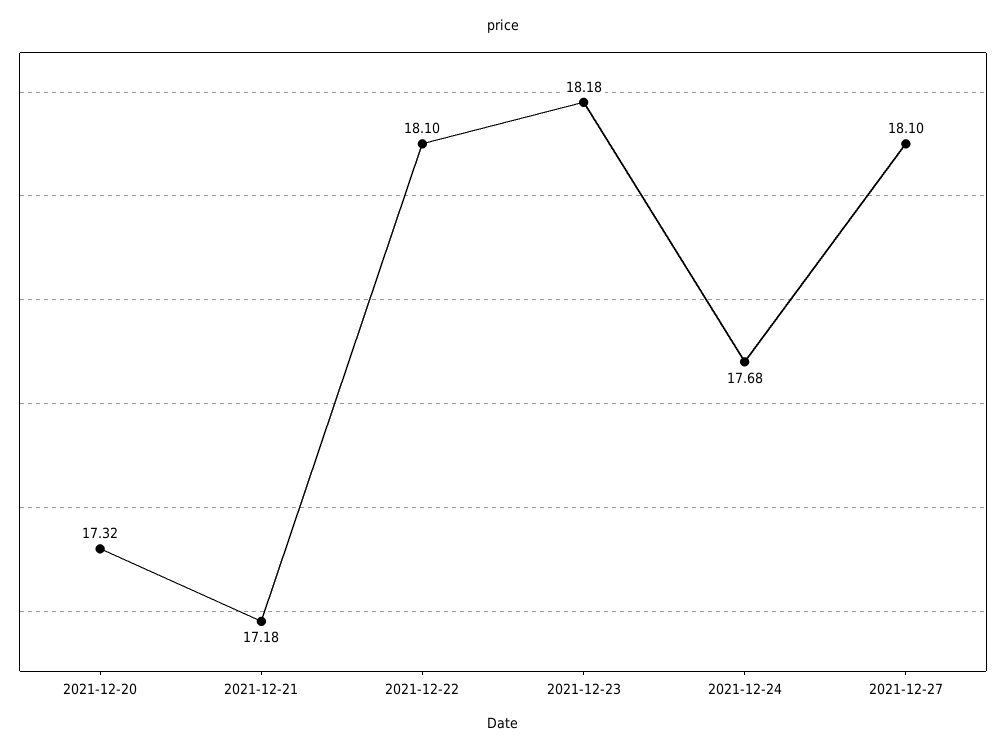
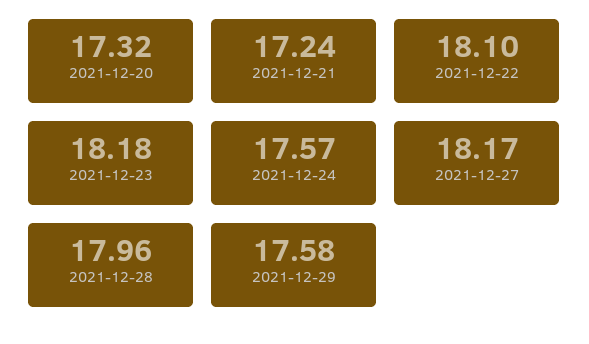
2021-12-21: 17.18 -> 17.24
2021-12-24: 17.68 -> 17.57
2021-12-27: 18.1 -> 18.17
2021-12-28: none -> 17.96
2021-12-29: none -> 17.58

